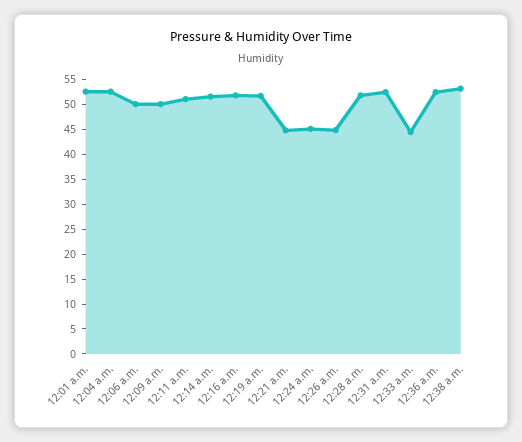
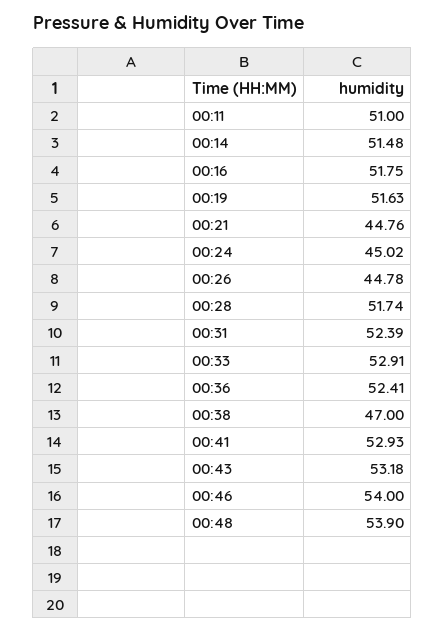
12:01 a.m.: 52.5 -> none
12:04 a.m.: 52.5 -> none
12:06 a.m.: 50 -> none
12:09 a.m.: 50 -> none
12:33 a.m.: 45 -> 52.91
12:38 a.m.: 52.5 -> 47
00:41: none -> 52.93
00:43: none -> 53.18
00:46: none -> 54
00:48: none -> 53.9

